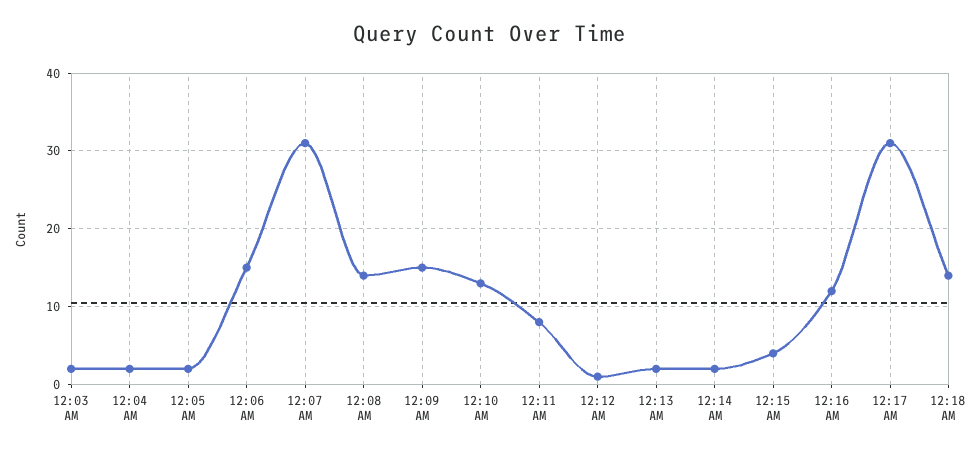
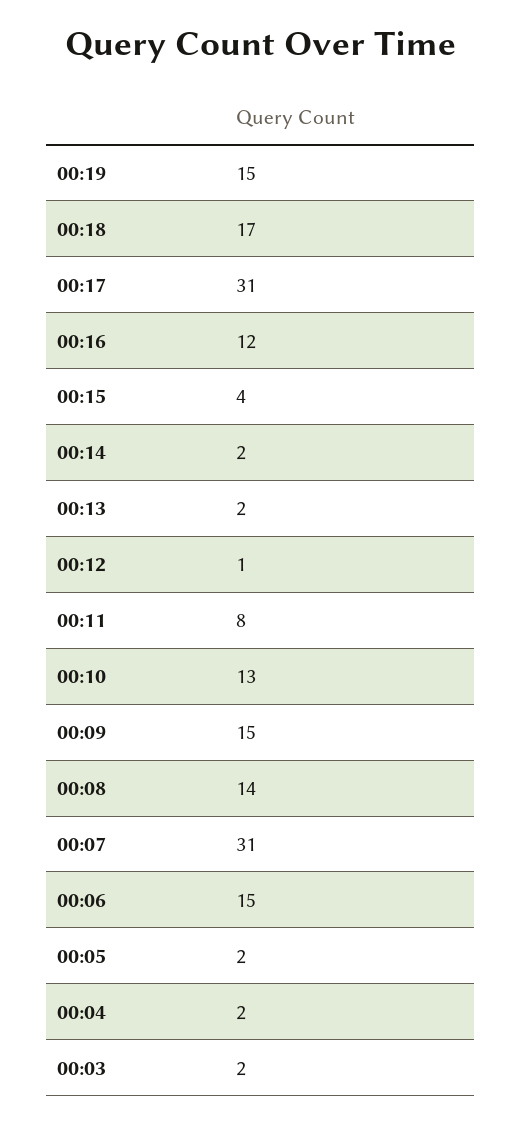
12:18 AM: 14 -> 17
00:19: none -> 15

